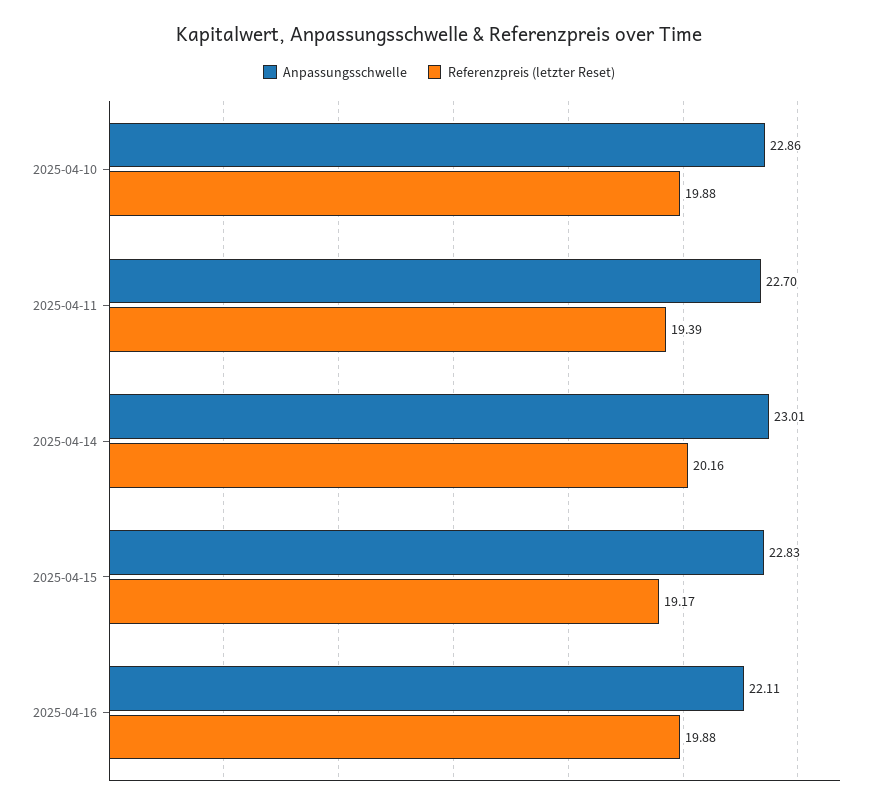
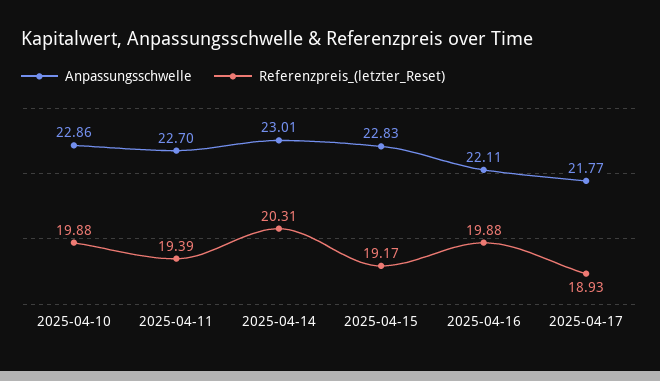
Referenzpreis (letzter Reset), 2025-04-14: 20.16 -> 20.31
Anpassungsschwelle, 2025-04-17: none -> 21.77
Referenzpreis (letzter Reset), 2025-04-17: none -> 18.93

